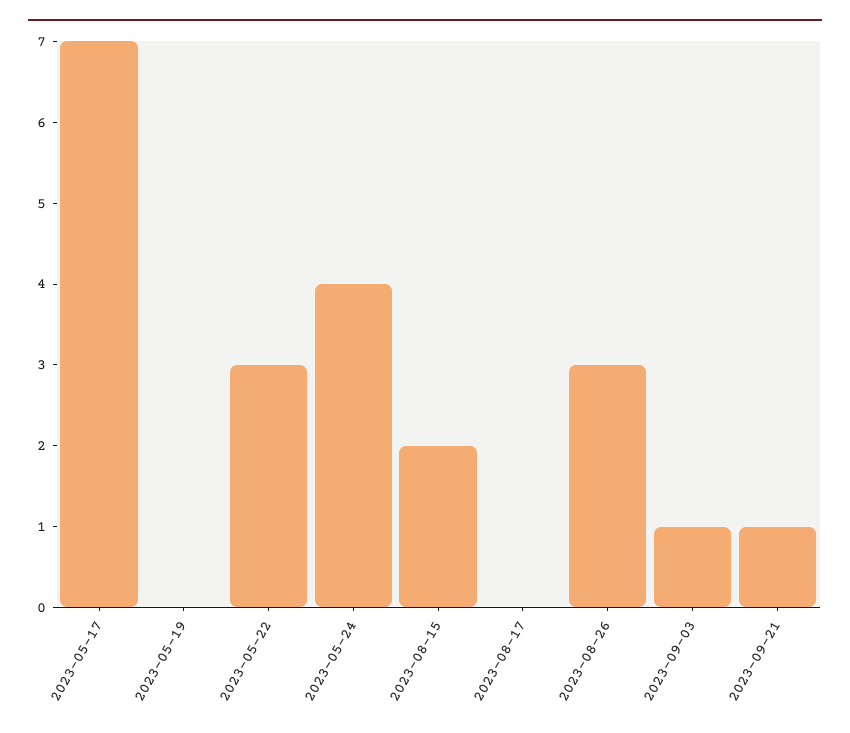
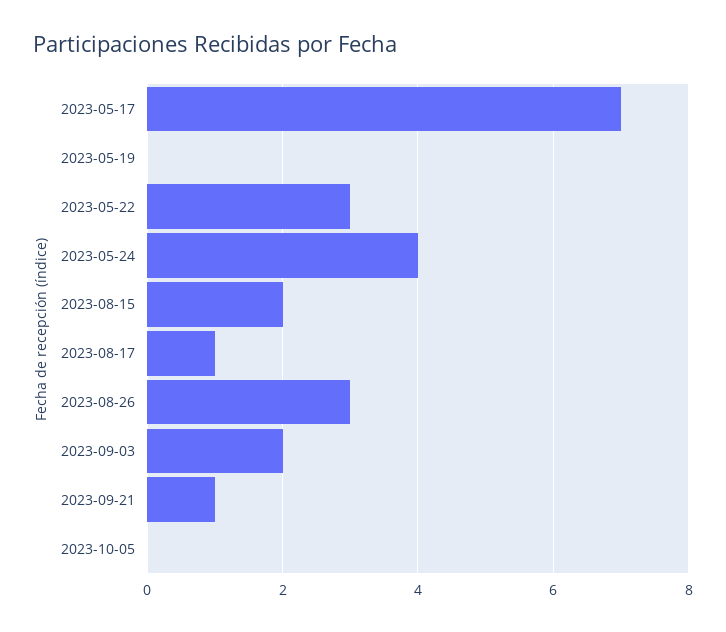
2023-08-17: 0 -> 1
2023-09-03: 1 -> 2
2023-10-05: none -> 0

